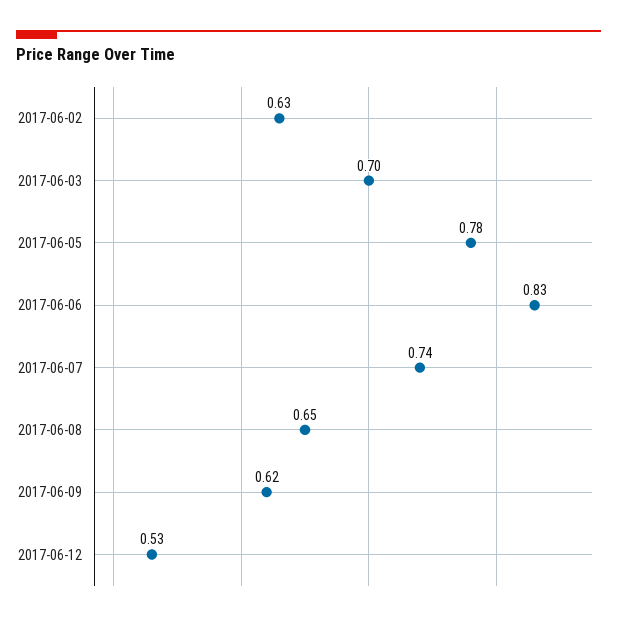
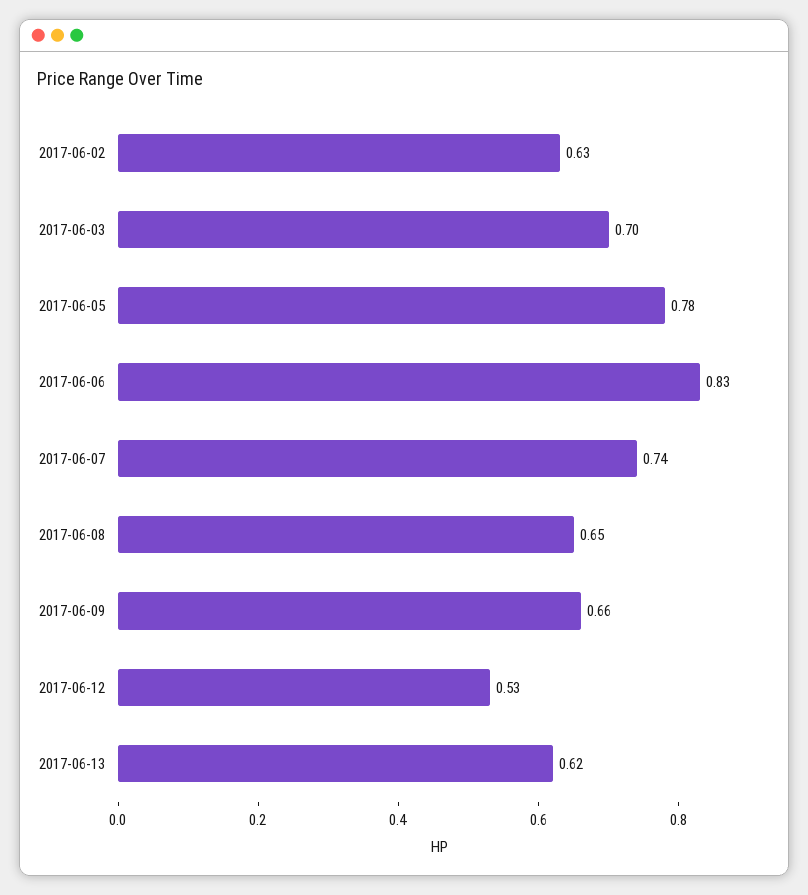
2017-06-09: 0.62 -> 0.66
2017-06-13: none -> 0.62

